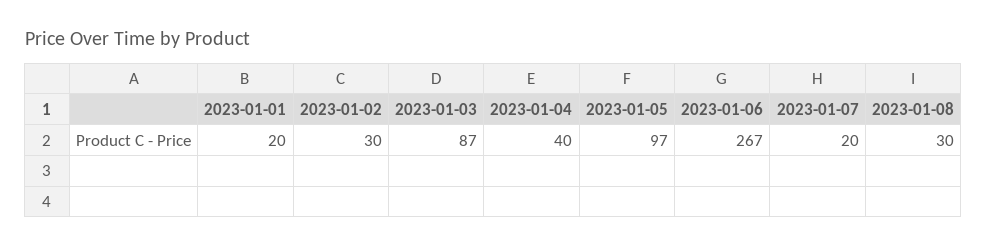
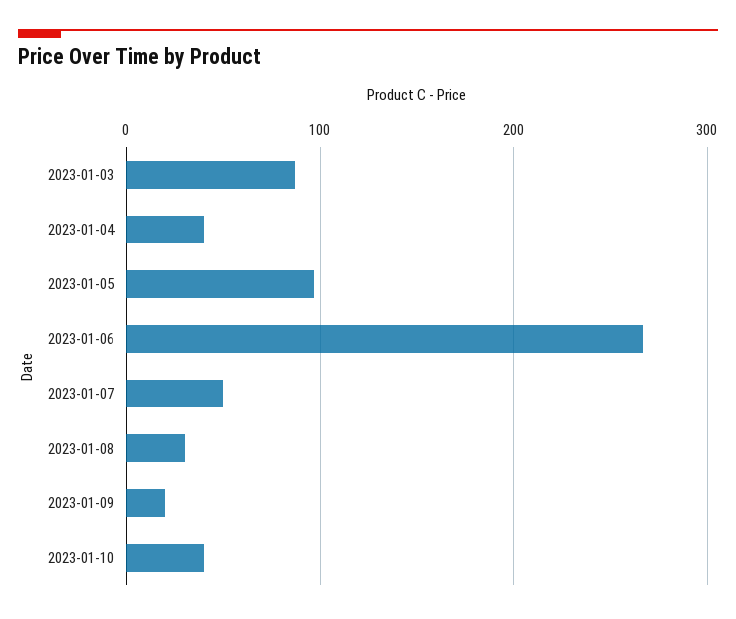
2023-01-01: 20 -> none
2023-01-02: 30 -> none
2023-01-07: 20 -> 50
2023-01-09: none -> 20
2023-01-10: none -> 40

